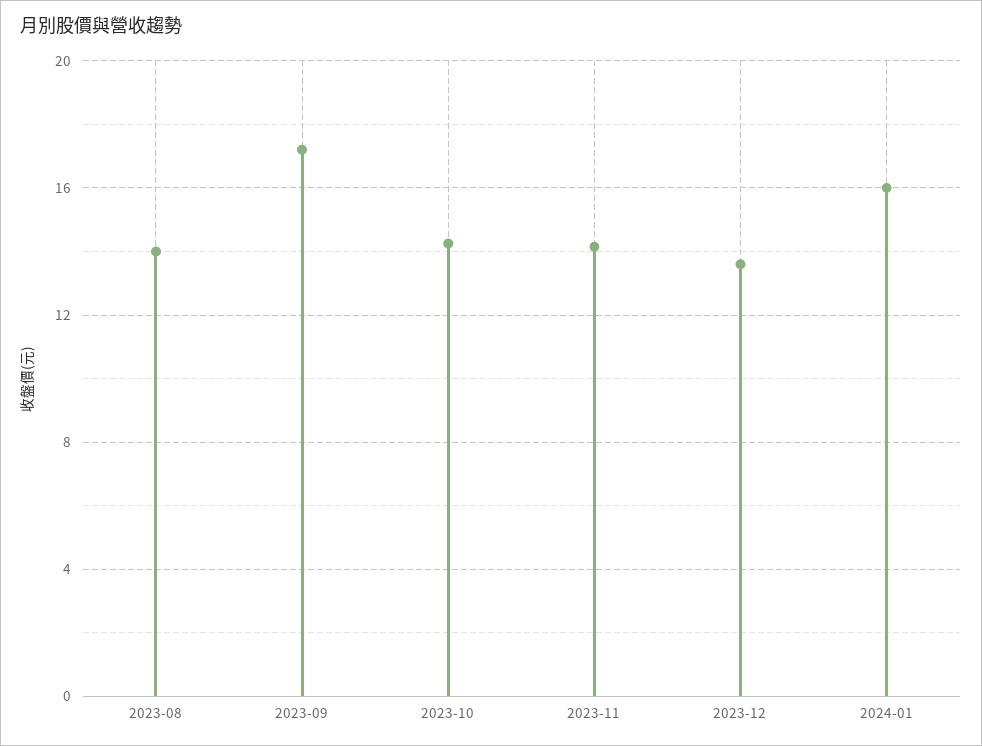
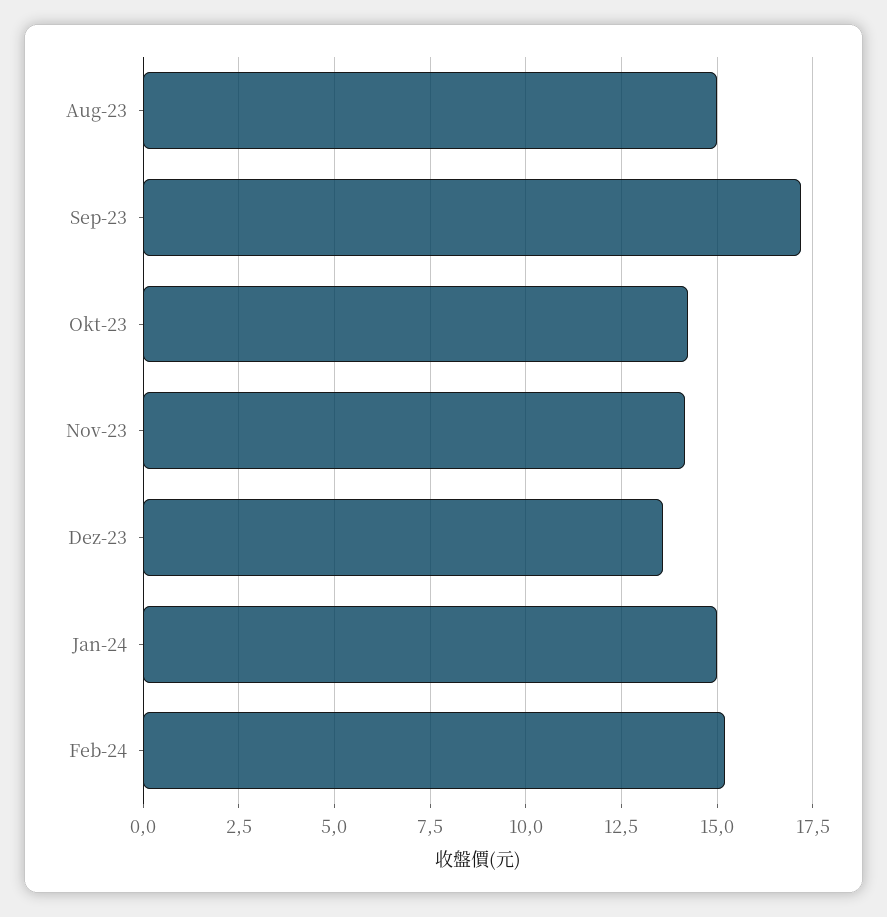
2023-08: 14 -> 15
2024-01: 16 -> 15
Feb-24: none -> 15.25

